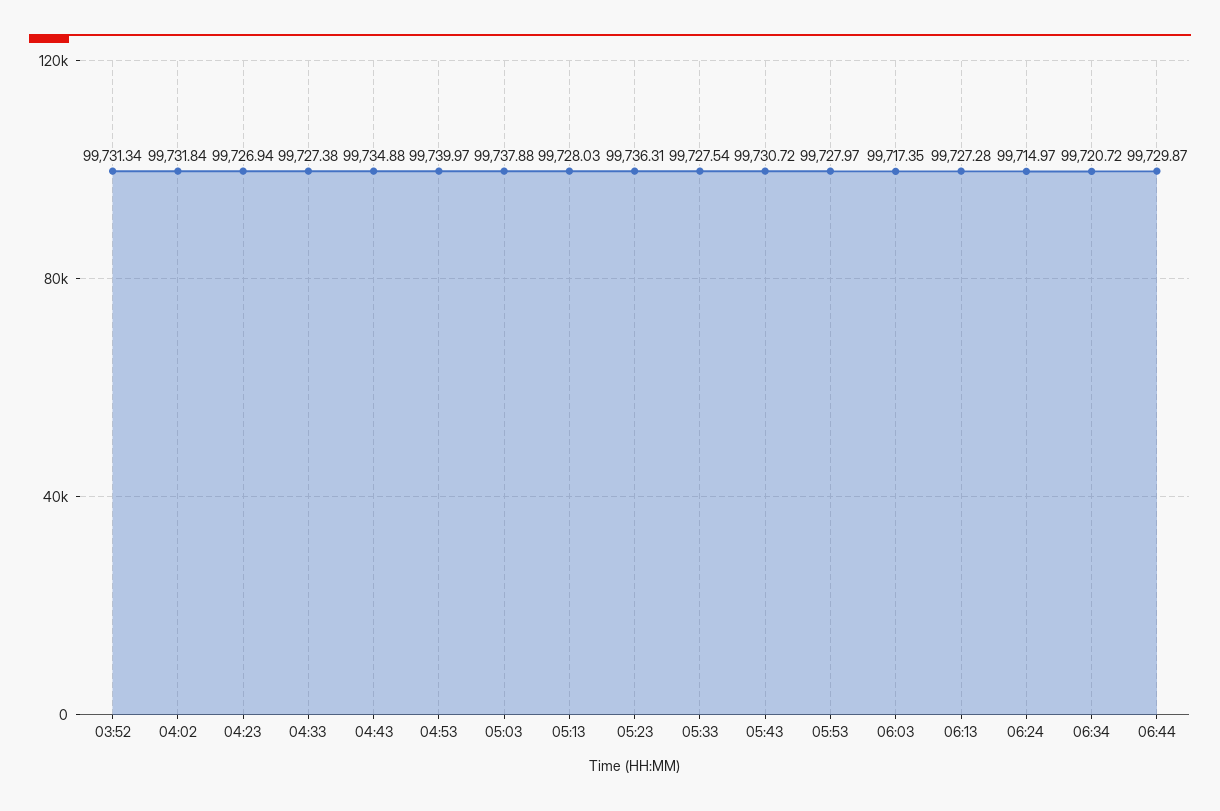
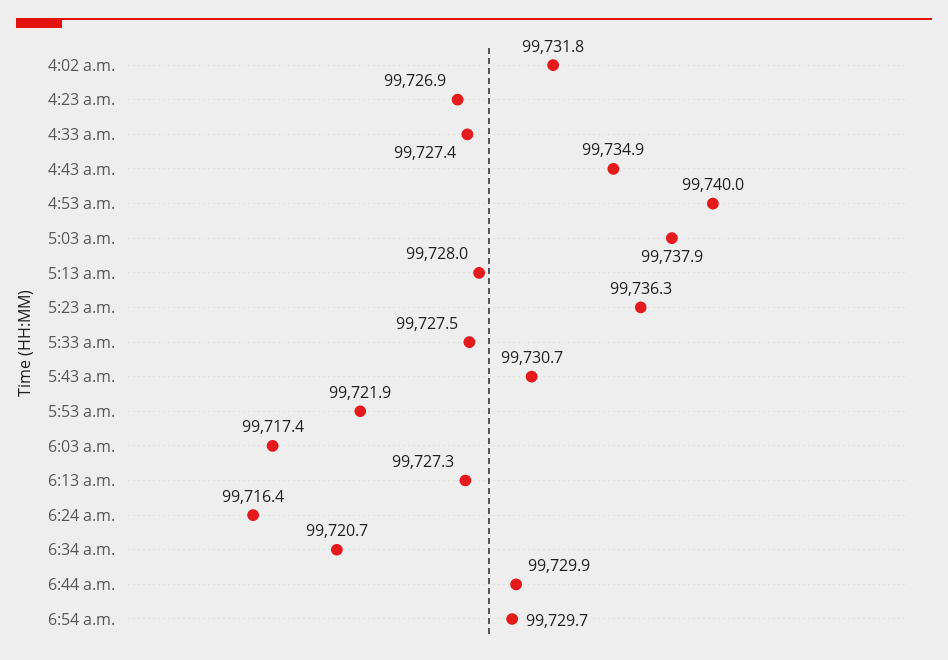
03:52: 99731.34 -> none
05:53: 99727.97 -> 99721.9
06:24: 99714.97 -> 99716.4
6:54 a.m.: none -> 99729.7

